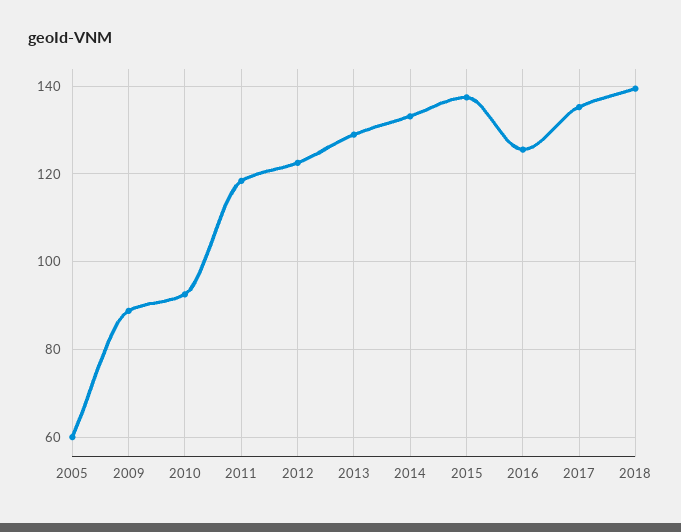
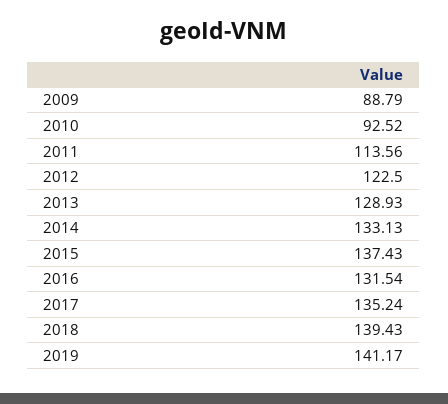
2005: 60 -> none
2011: 118 -> 113.56
2016: 126 -> 131.54
2019: none -> 141.17

